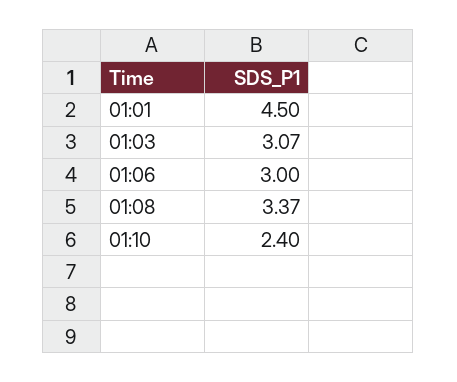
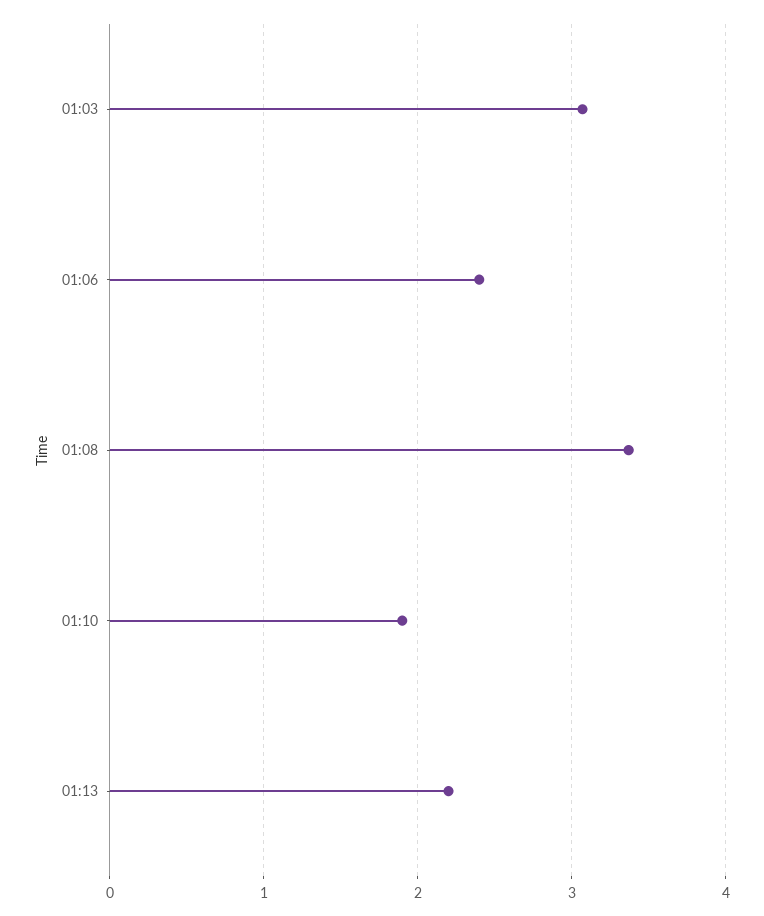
01:01: 4.5 -> none
01:06: 3 -> 2.4
01:10: 2.4 -> 1.9
01:13: none -> 2.2

